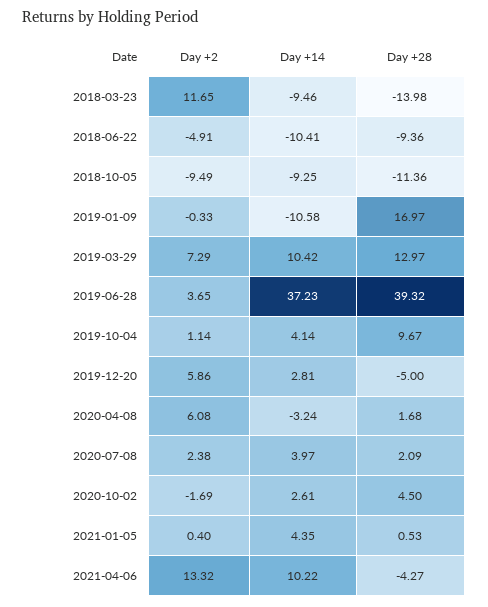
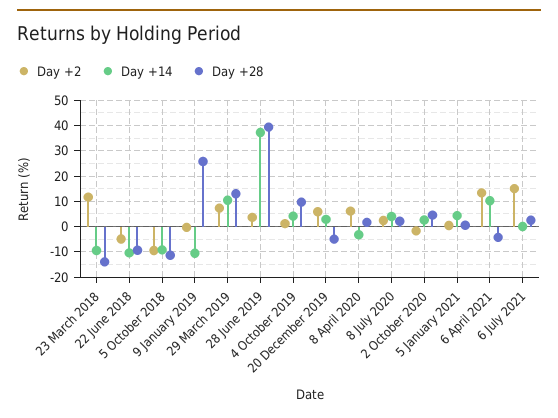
Day +28, 2019-01-09: 16.97 -> 25
Day +2, 6 July 2021: none -> 15
Day +14, 6 July 2021: none -> 0
Day +28, 6 July 2021: none -> 2.5

